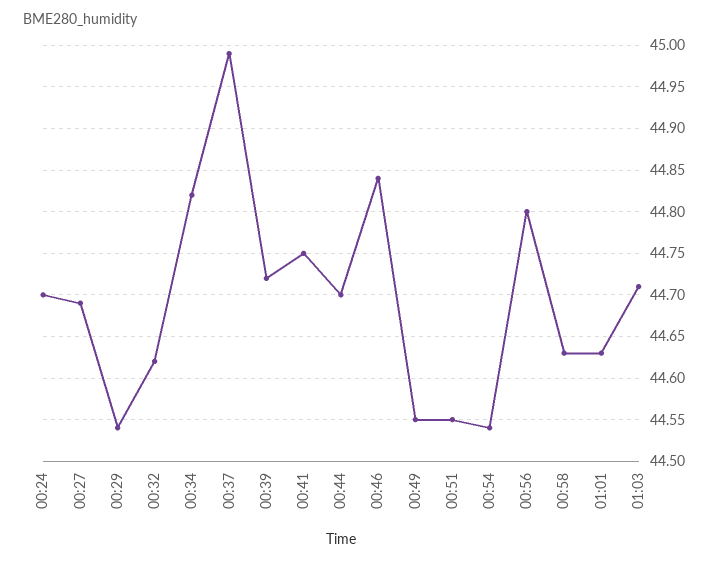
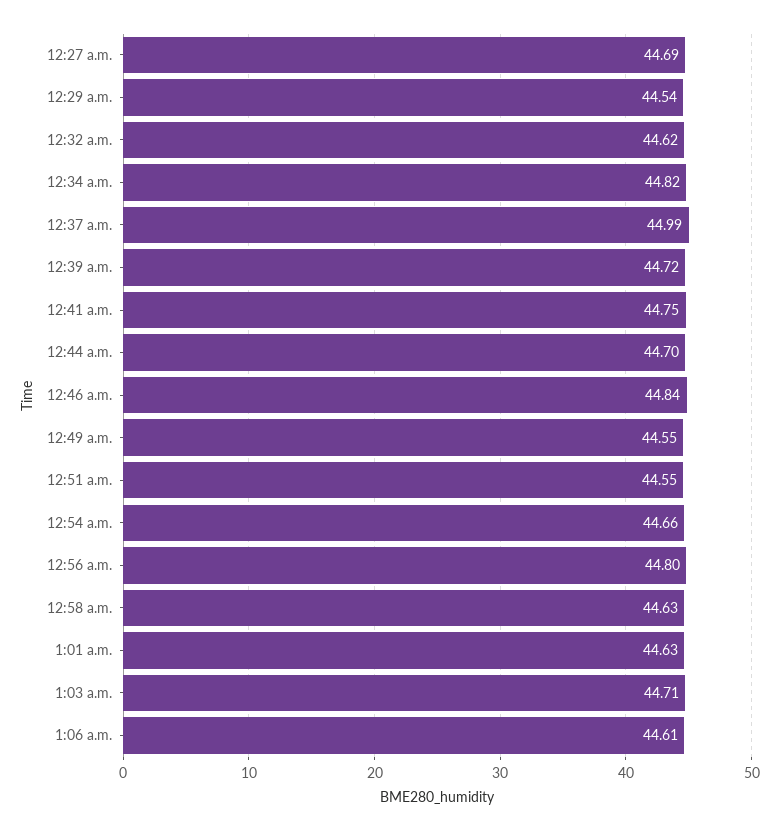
00:24: 44.7 -> none
00:54: 44.54 -> 44.66
1:06 a.m.: none -> 44.61

